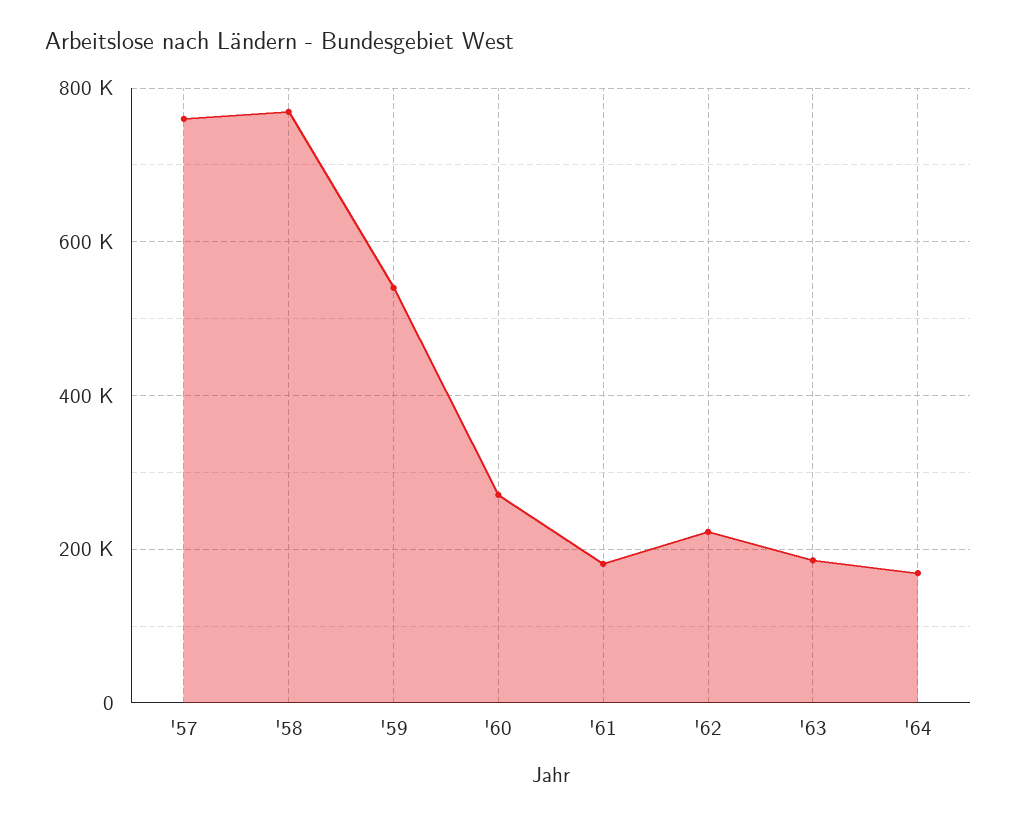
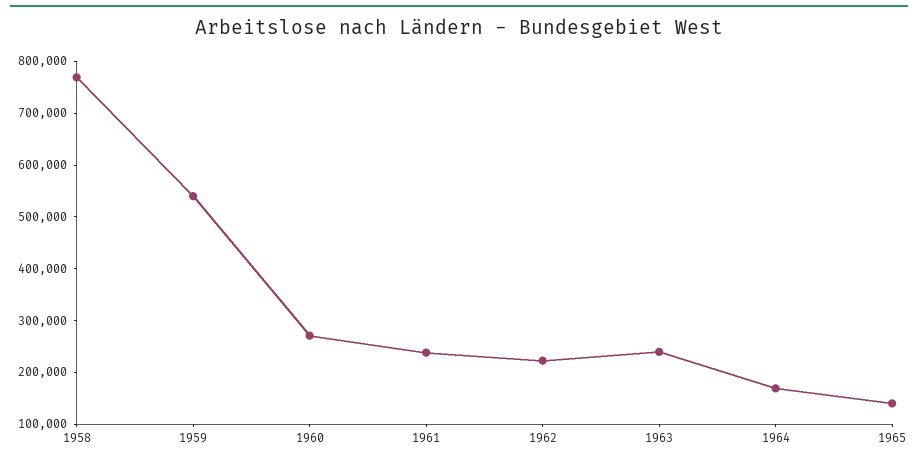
'57: 760000 -> none
'61: 180000 -> 240000
'63: 180000 -> 240000
1965: none -> 140000

